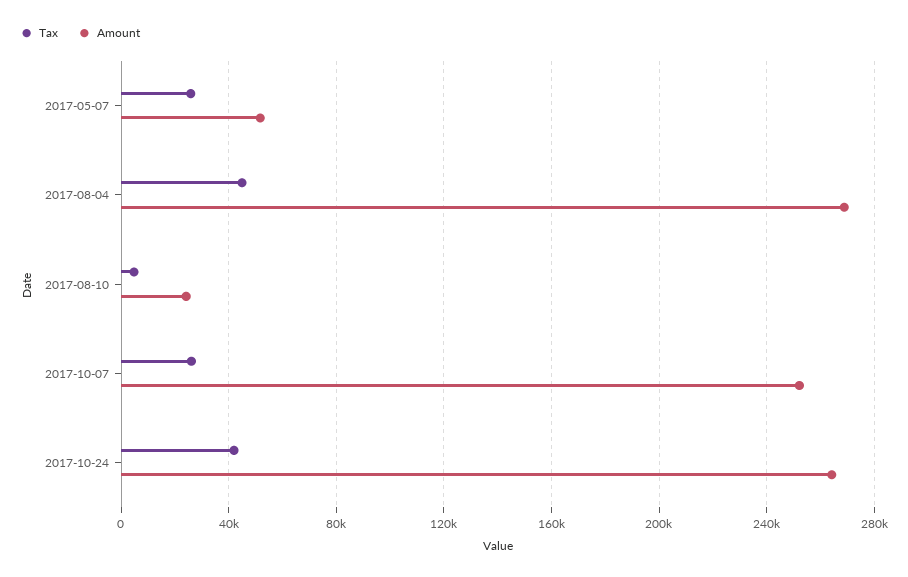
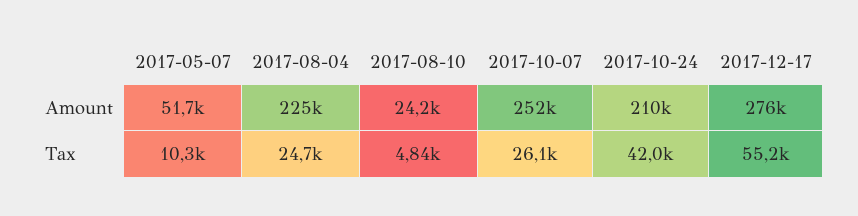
Tax, 2017-05-07: 25000 -> 10300
Tax, 2017-08-04: 45000 -> 24700
Amount, 2017-08-04: 270000 -> 225000
Amount, 2017-10-24: 265000 -> 210000
Amount, 2017-12-17: none -> 276000
Tax, 2017-12-17: none -> 55200

